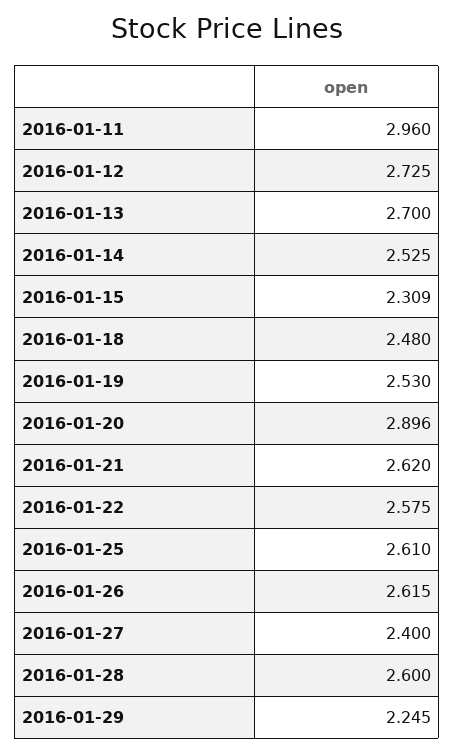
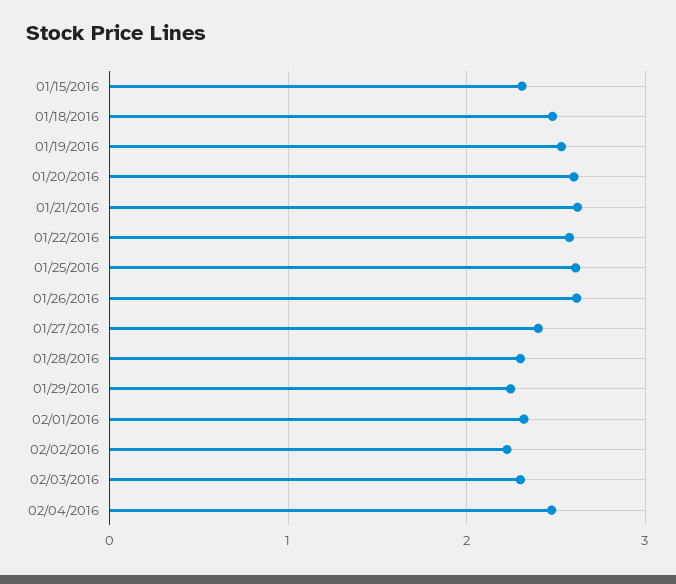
2016-01-11: 2.96 -> none
2016-01-12: 2.725 -> none
2016-01-13: 2.7 -> none
2016-01-14: 2.525 -> none
2016-01-20: 2.896 -> 2.6
2016-01-28: 2.6 -> 2.3
02/01/2016: none -> 2.3
02/02/2016: none -> 2.2
02/03/2016: none -> 2.3
02/04/2016: none -> 2.5

